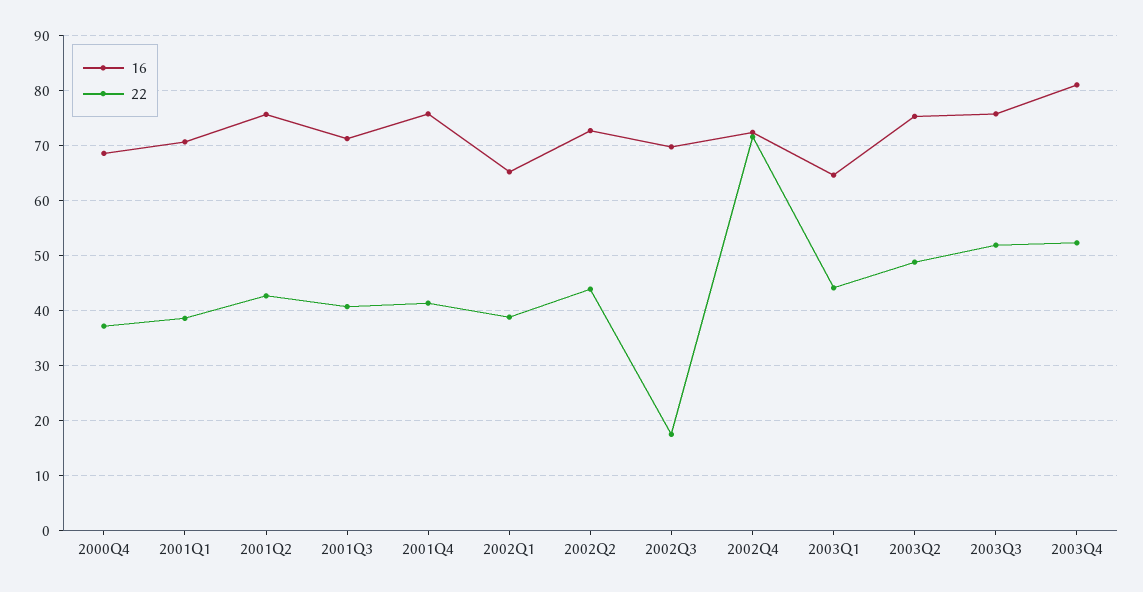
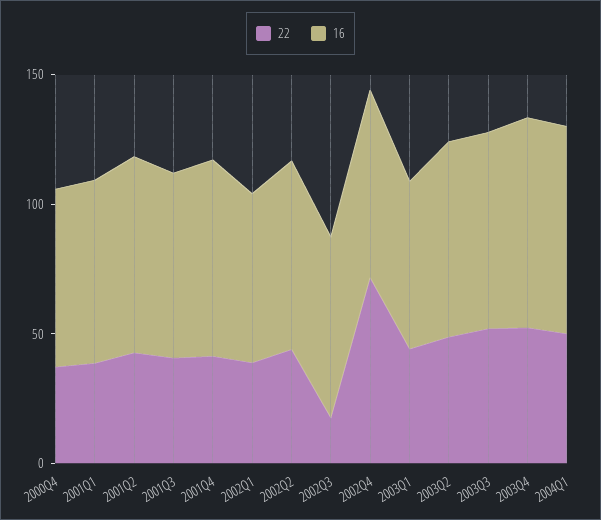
22, 2004Q1: none -> 50
16, 2004Q1: none -> 80

